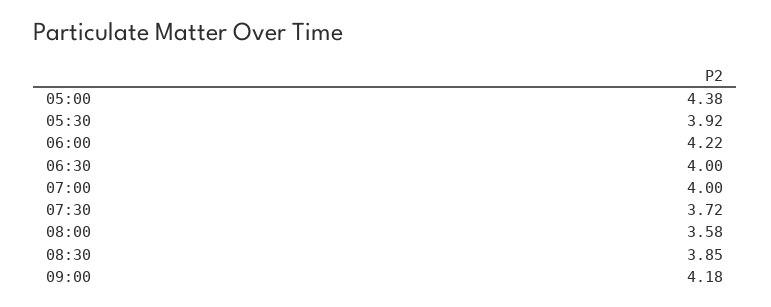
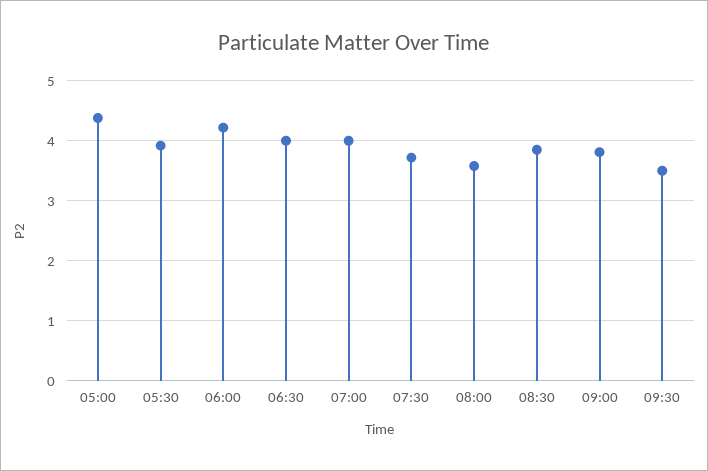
09:00: 4.18 -> 3.8
09:30: none -> 3.5

